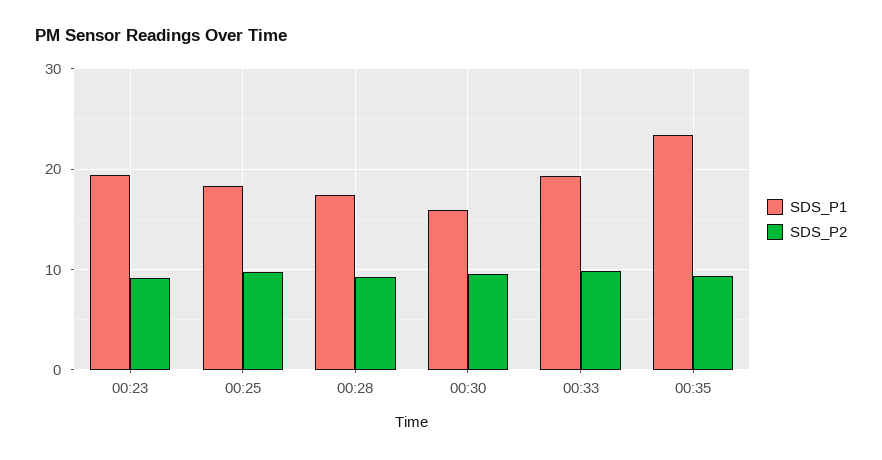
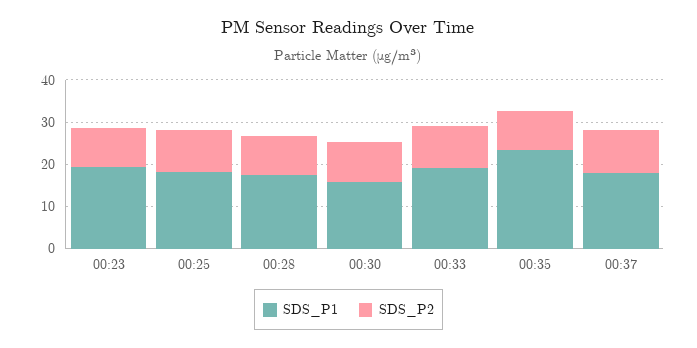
SDS_P1, 00:37: none -> 18
SDS_P2, 00:37: none -> 10

